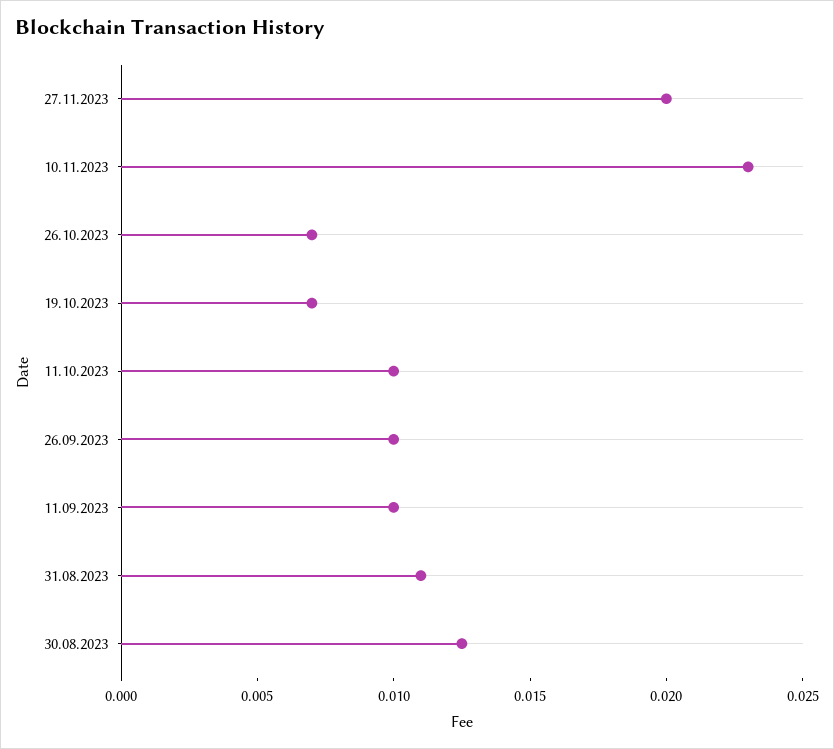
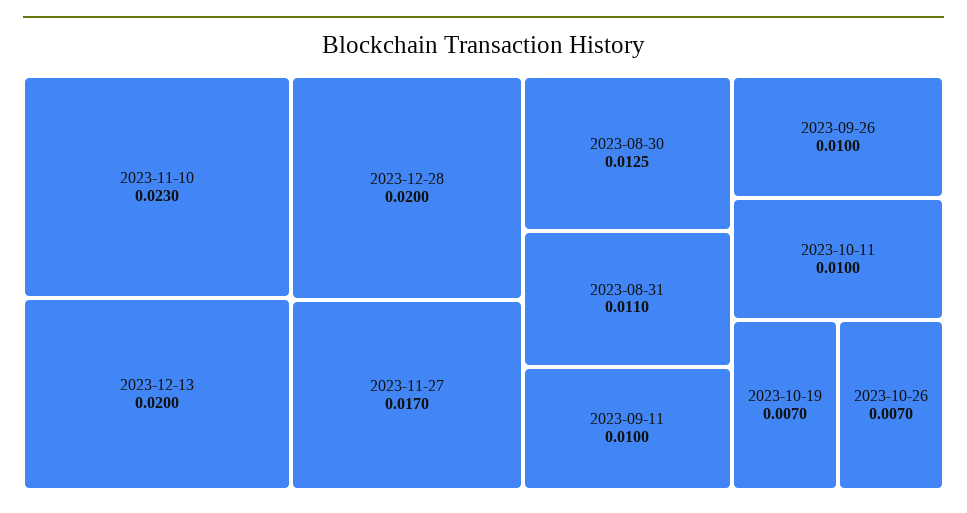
27.11.2023: 0.02 -> 0.017
2023-12-13: none -> 0.02
2023-12-28: none -> 0.02

